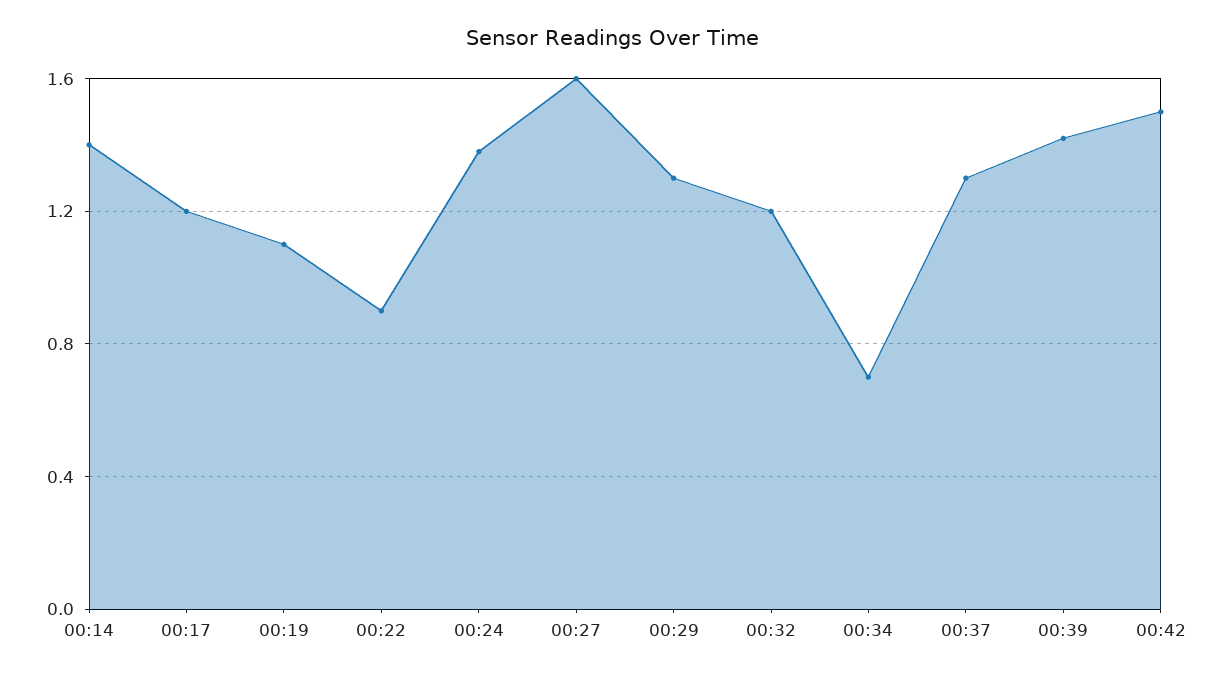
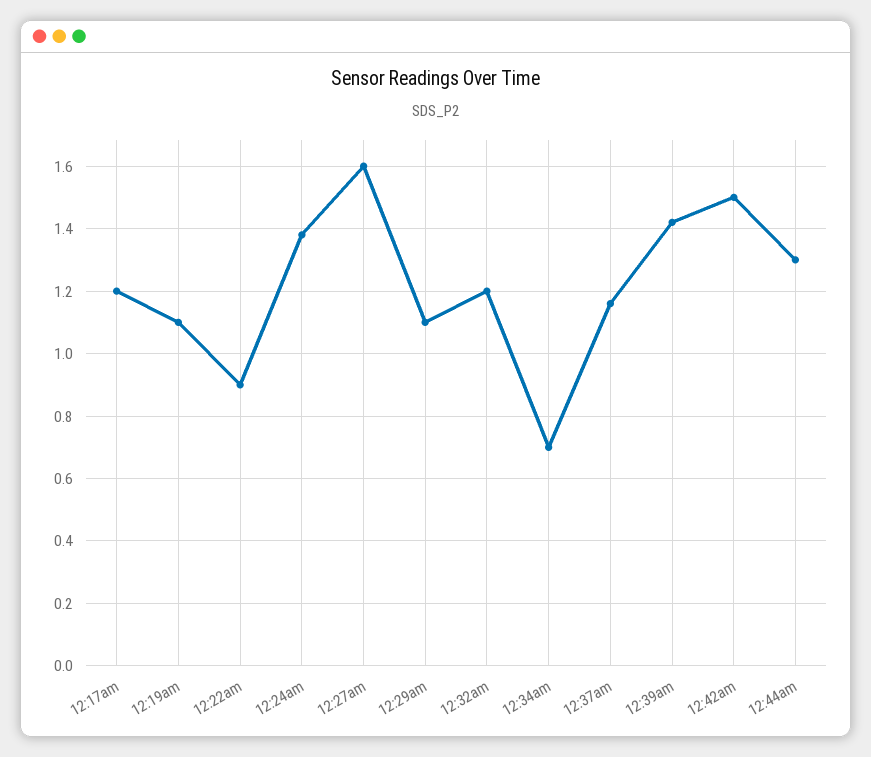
00:14: 1.4 -> none
00:29: 1.3 -> 1.1
00:37: 1.3 -> 1.15
12:44am: none -> 1.3

